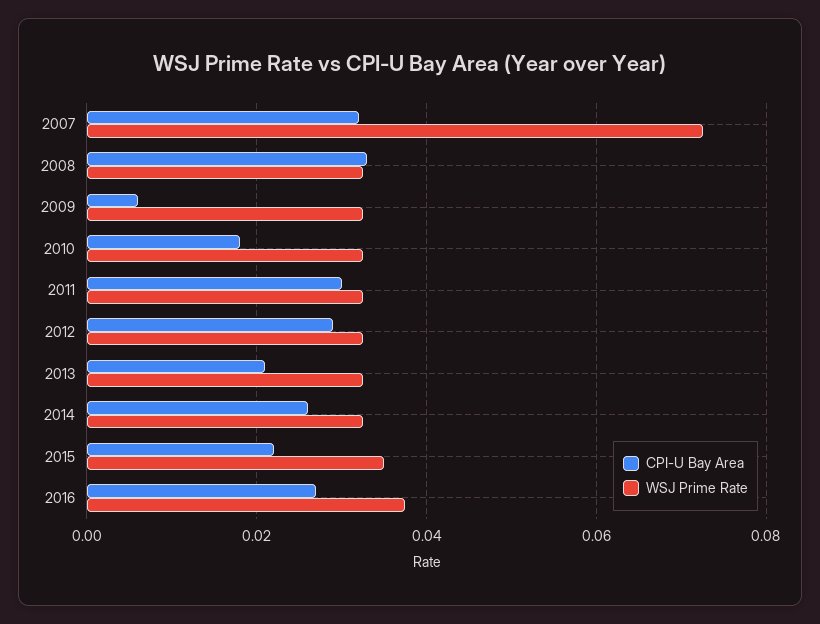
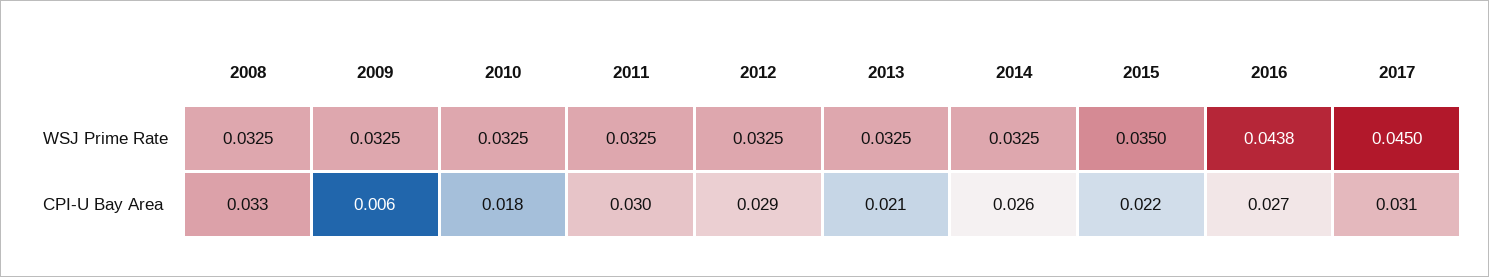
CPI-U Bay Area, 2007: 0.032 -> none
WSJ Prime Rate, 2007: 0.072 -> none
WSJ Prime Rate, 2016: 0.038 -> 0.0438
WSJ Prime Rate, 2017: none -> 0.045
CPI-U Bay Area, 2017: none -> 0.031

